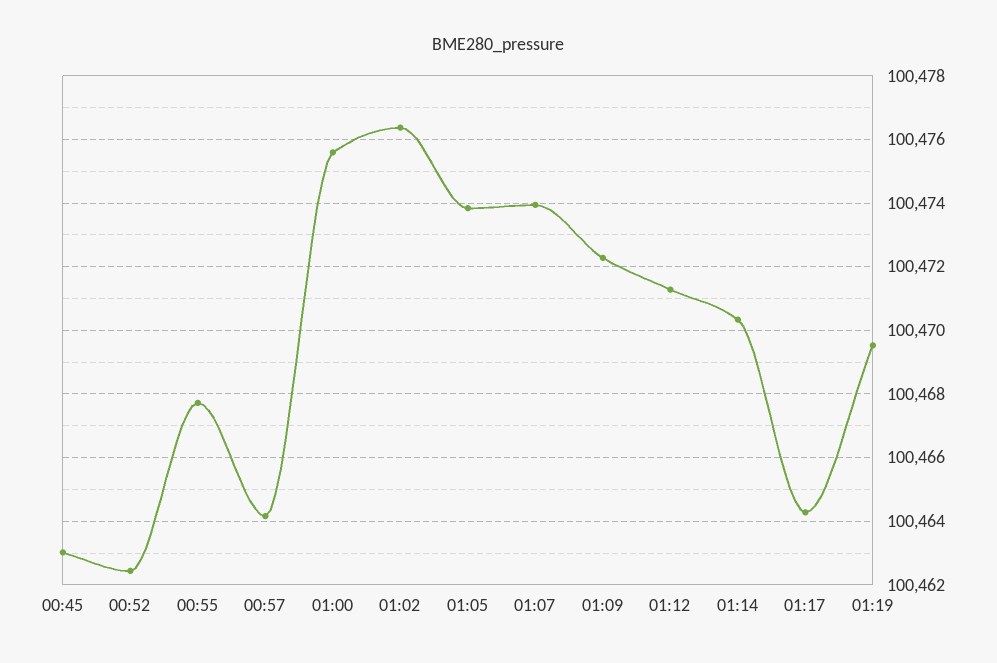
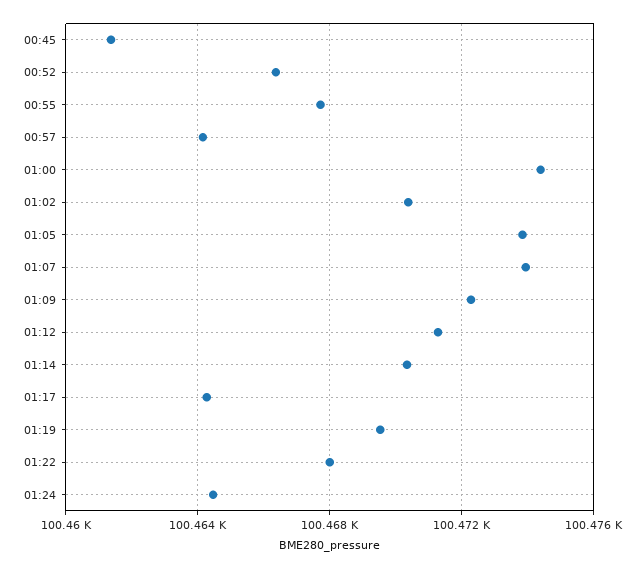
00:45: 100463 -> 100461.5
00:52: 100462.4 -> 100466.5
01:00: 100475.6 -> 100474.5
01:02: 100476.4 -> 100470.5
01:22: none -> 100468
01:24: none -> 100464.5

